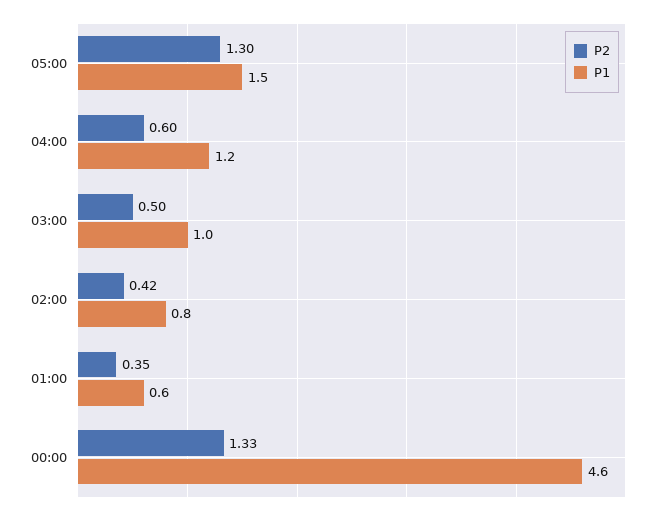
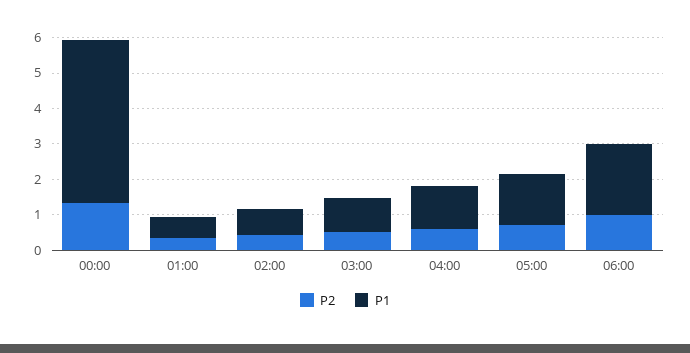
P2, 05:00: 1.3 -> 0.75
P2, 06:00: none -> 1
P1, 06:00: none -> 2

